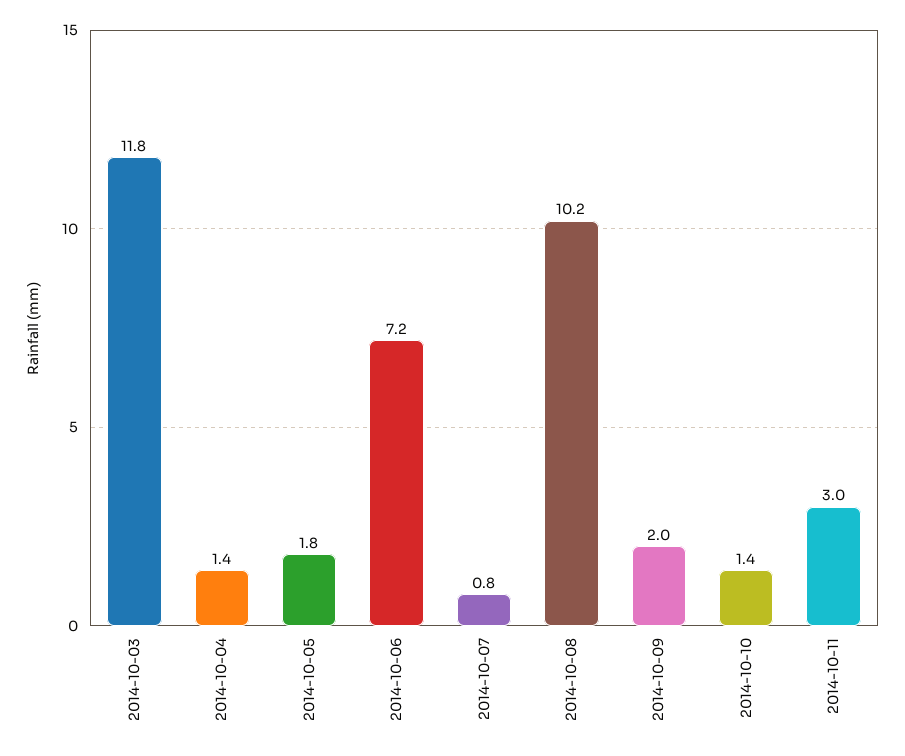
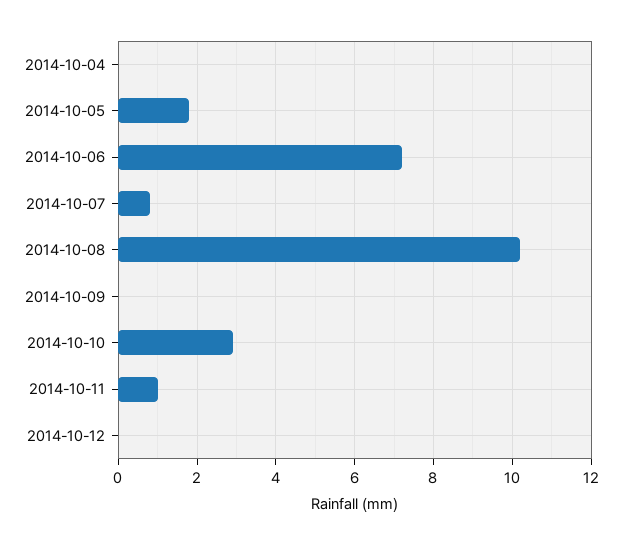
2014-10-03: 11.8 -> none
2014-10-04: 1.4 -> 0
2014-10-09: 2 -> 0
2014-10-10: 1.4 -> 3
2014-10-11: 3 -> 1
2014-10-12: none -> 0

